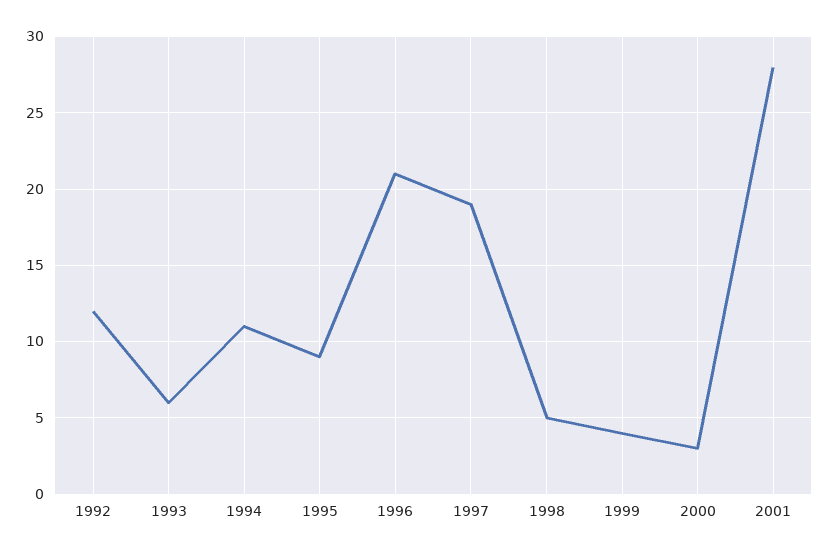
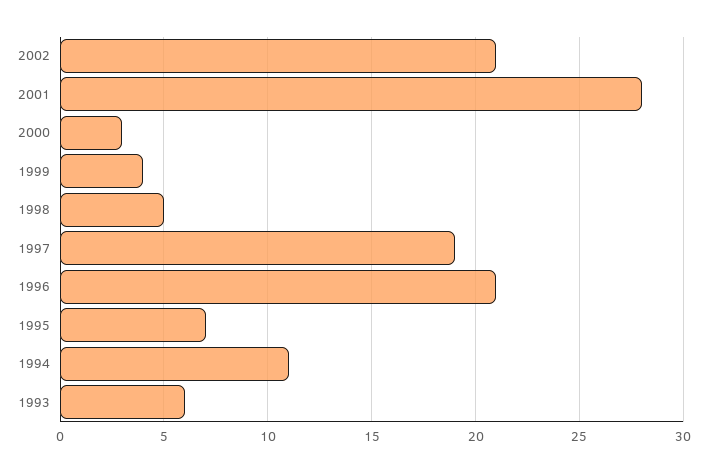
1992: 12 -> none
1995: 9 -> 7
2002: none -> 21

